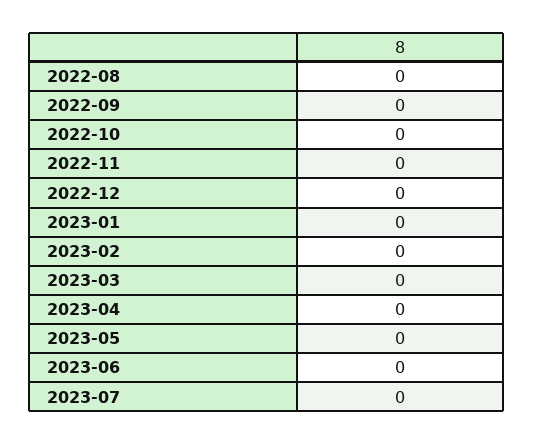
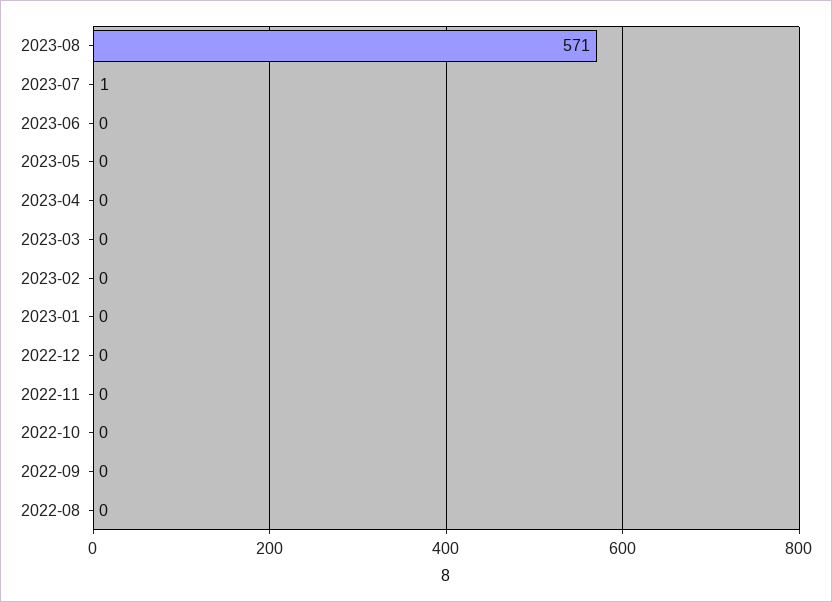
2023-07: 0 -> 1
2023-08: none -> 571

